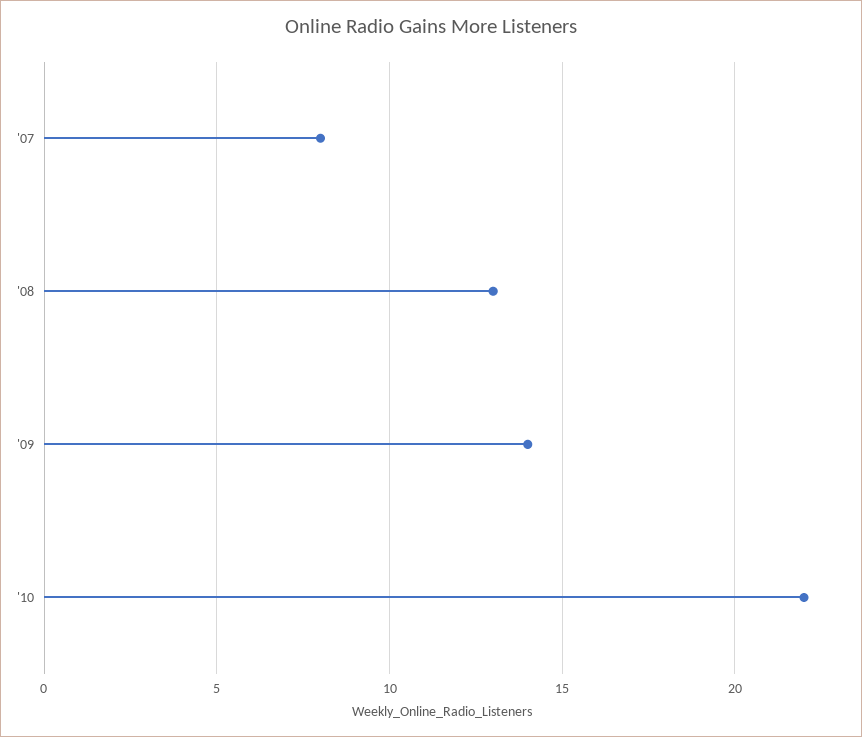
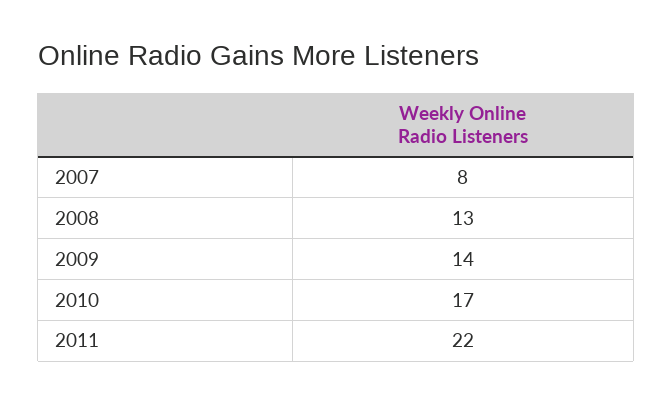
'10: 22 -> 17
2011: none -> 22

